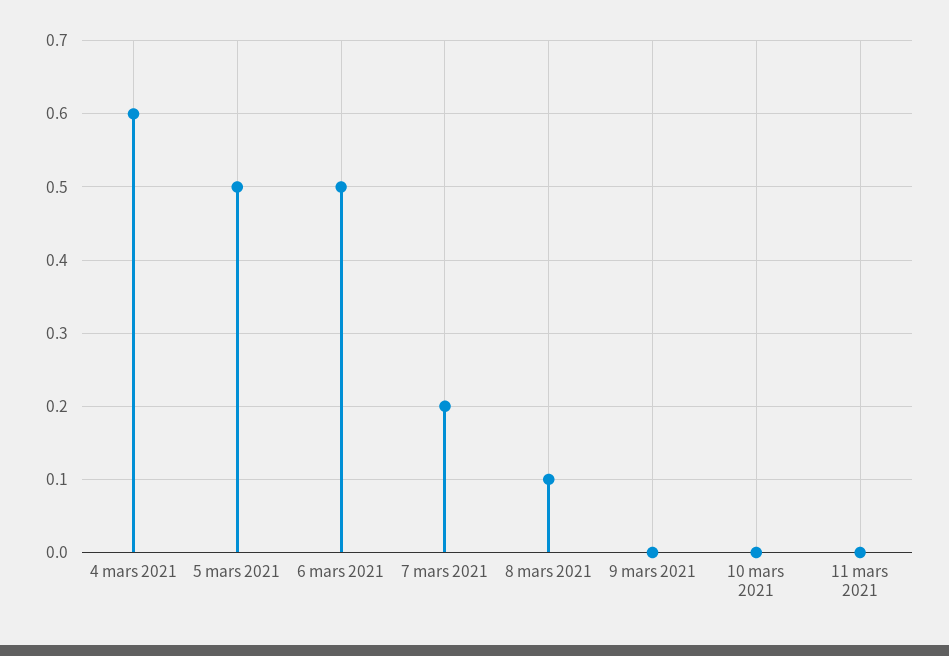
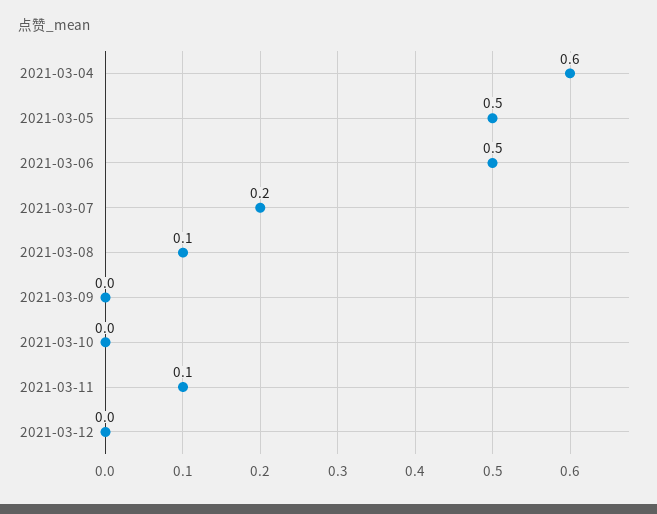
11 mars 2021: 0 -> 0.1
2021-03-12: none -> 0

